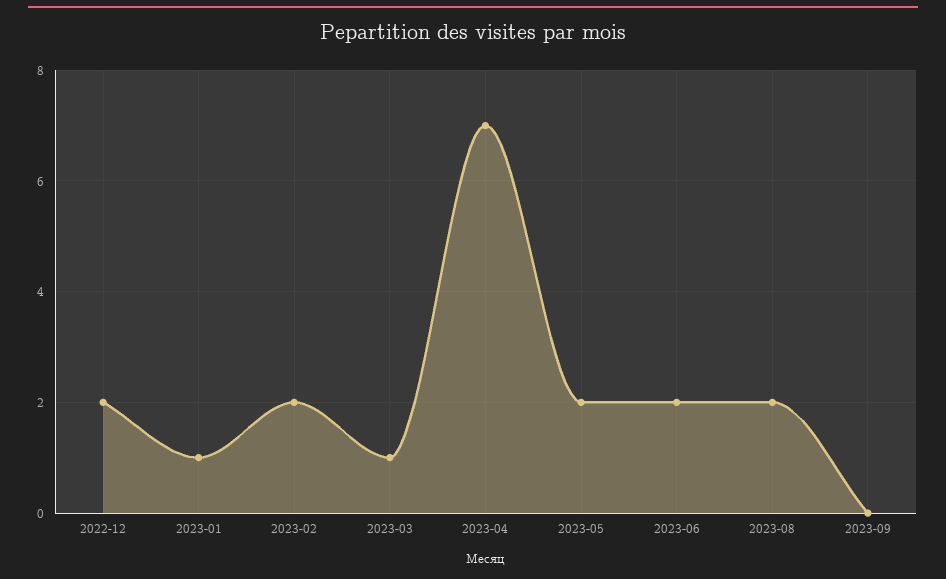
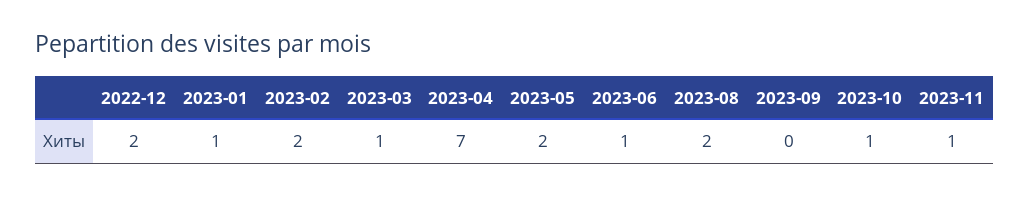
2023-06: 2 -> 1
2023-10: none -> 1
2023-11: none -> 1

